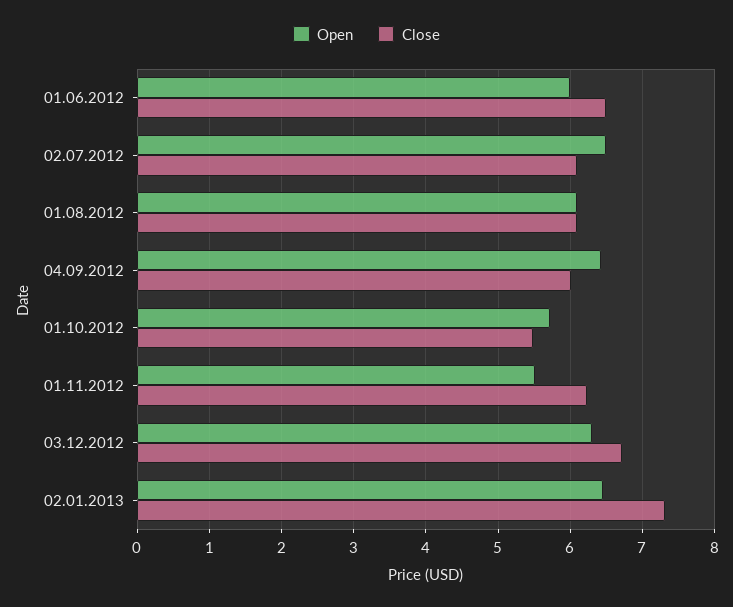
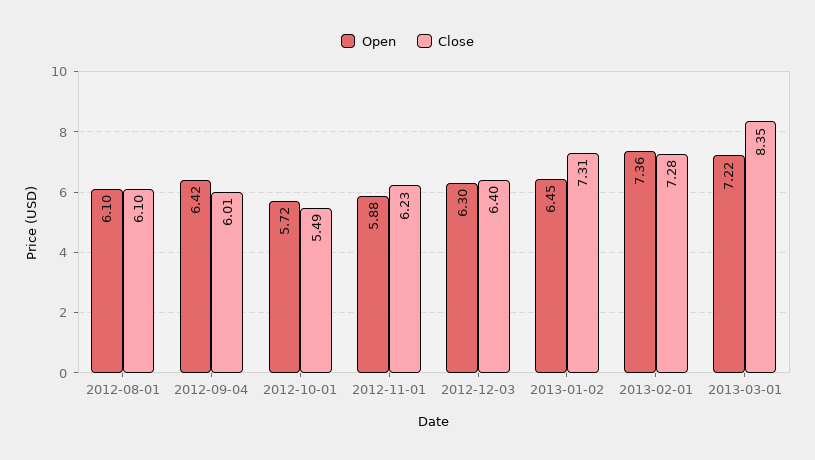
Open, 01.06.2012: 6 -> none
Close, 01.06.2012: 6.5 -> none
Open, 02.07.2012: 6.5 -> none
Close, 02.07.2012: 6.1 -> none
Open, 01.11.2012: 5.5 -> 5.88
Close, 03.12.2012: 6.7 -> 6.4
Open, 2013-02-01: none -> 7.36
Close, 2013-02-01: none -> 7.28
Open, 2013-03-01: none -> 7.22
Close, 2013-03-01: none -> 8.35

